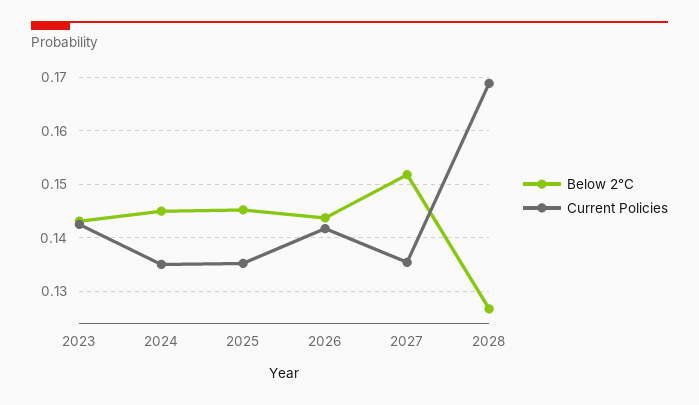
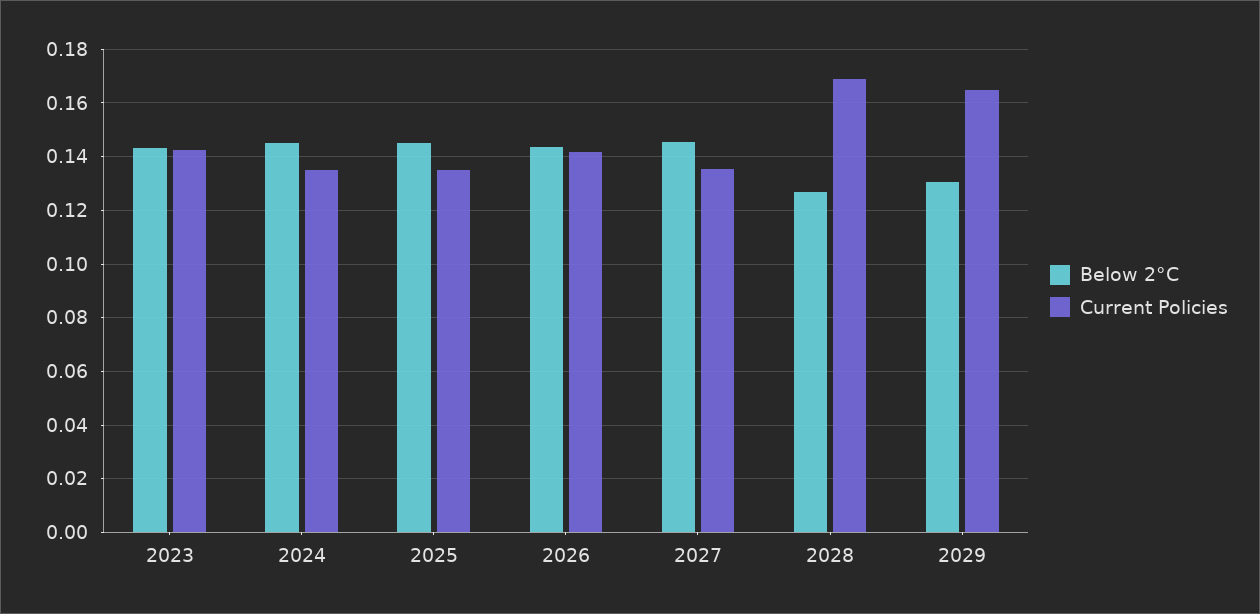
Below 2°C, 2027: 0.152 -> 0.145
Below 2°C, 2029: none -> 0.13
Current Policies, 2029: none -> 0.165

